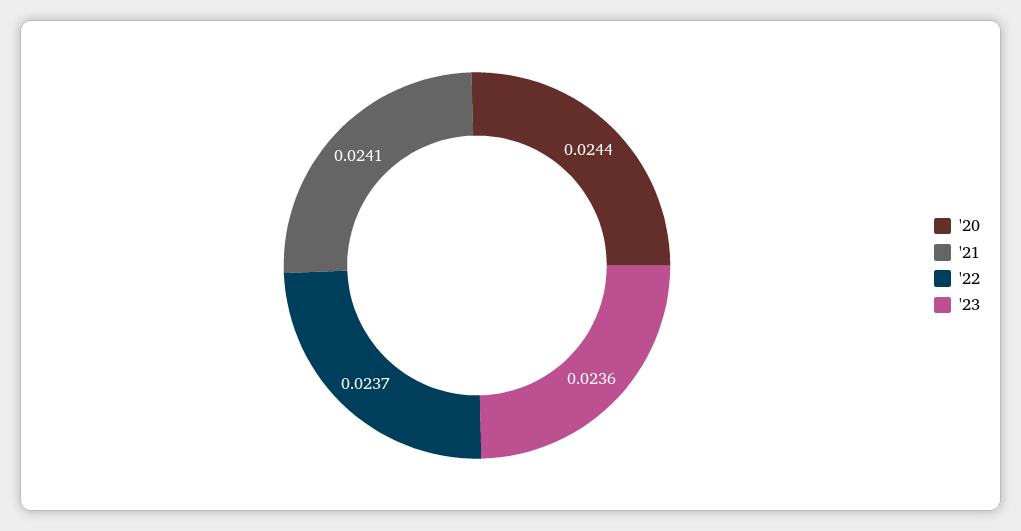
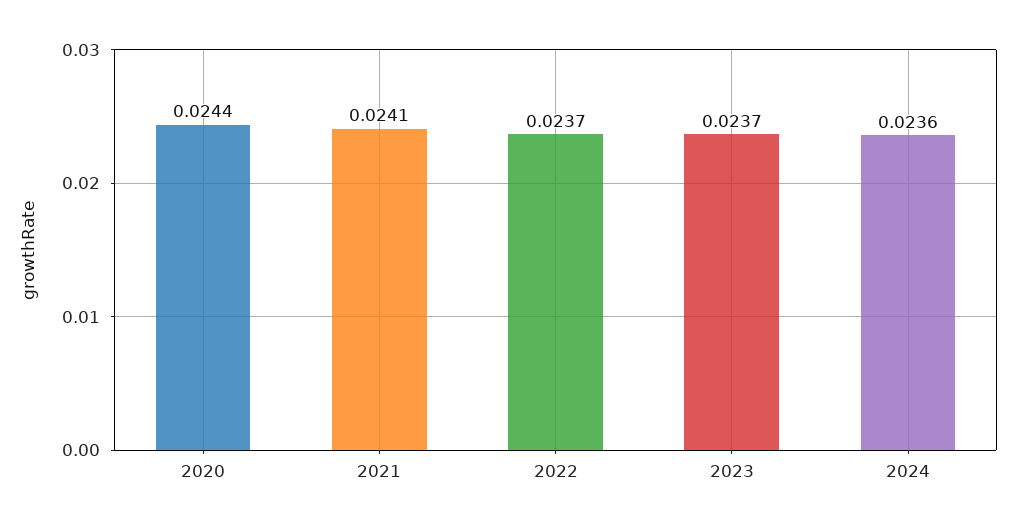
'23: 0.0236 -> 0.0237
2024: none -> 0.0236

